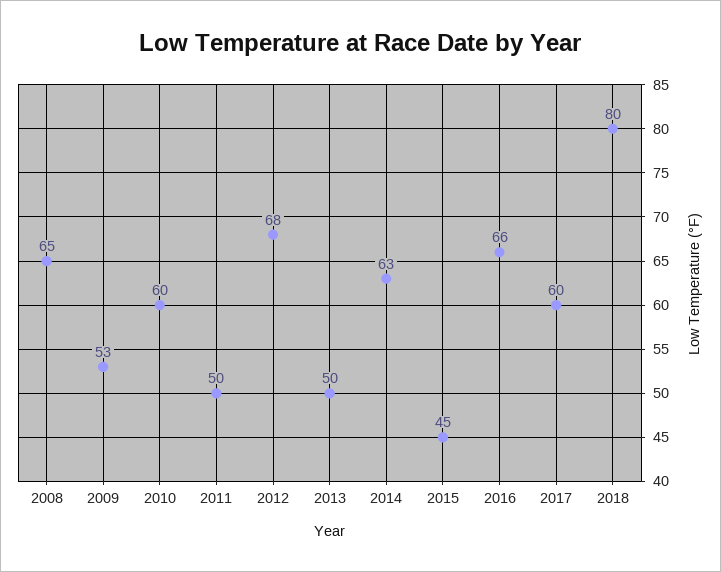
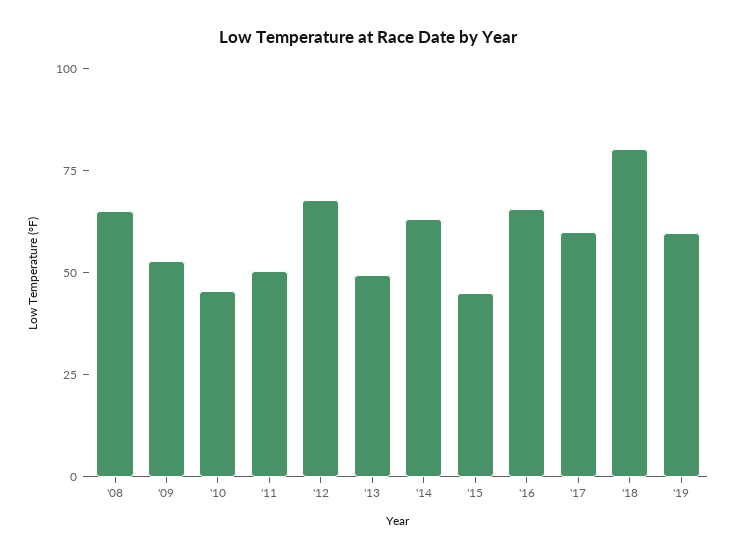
2010: 60 -> 45
'19: none -> 60

